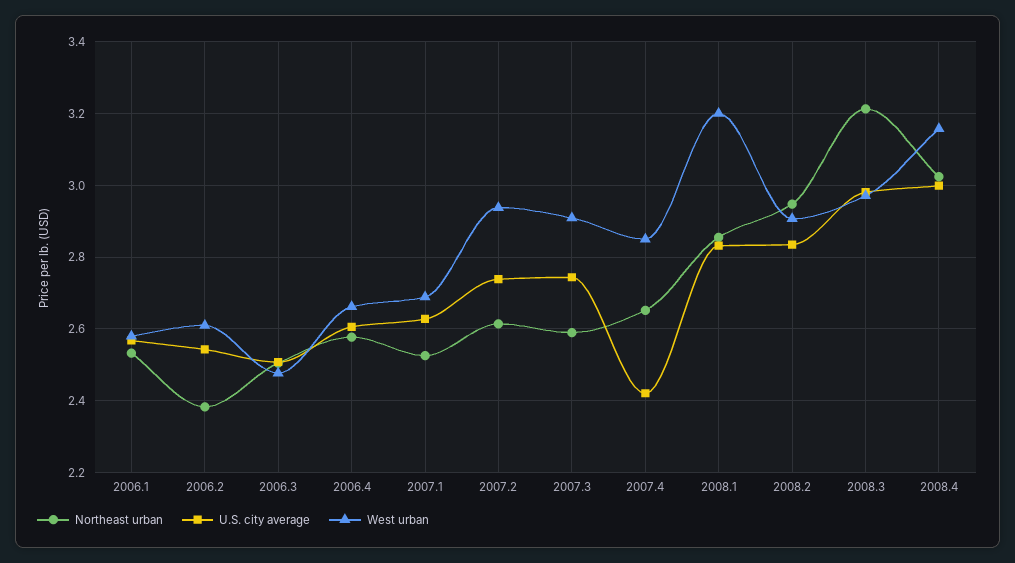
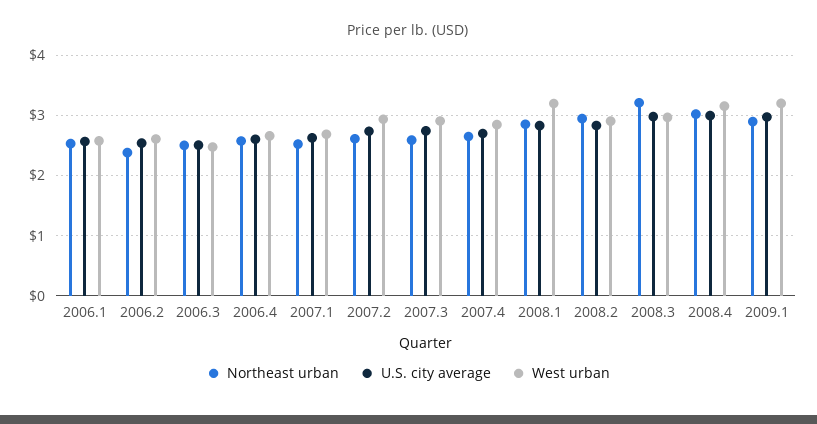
U.S. city average, 2007.4: 2.42 -> 2.7
Northeast urban, 2009.1: none -> 2.9
U.S. city average, 2009.1: none -> 3
West urban, 2009.1: none -> 3.2

